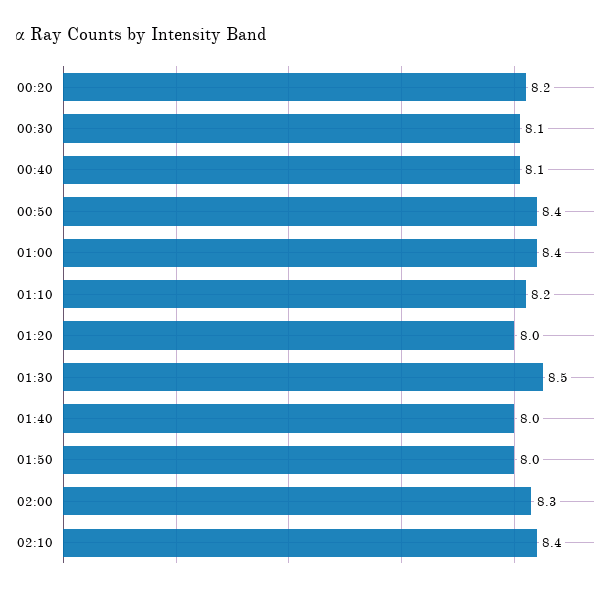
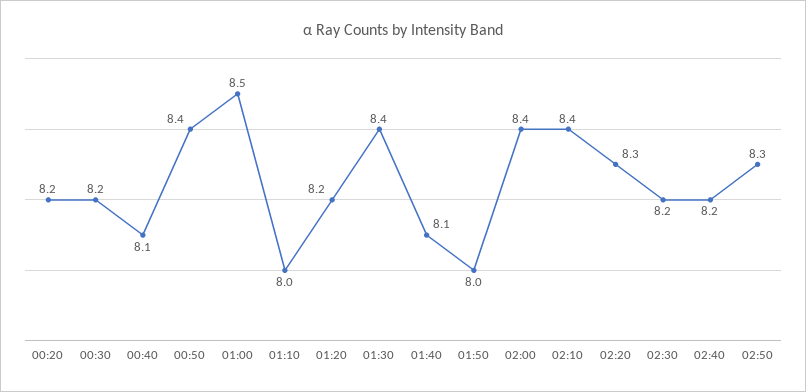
00:30: 8.1 -> 8.2
01:00: 8.4 -> 8.5
01:10: 8.2 -> 8
01:20: 8 -> 8.2
01:30: 8.5 -> 8.4
01:40: 8 -> 8.1
02:00: 8.3 -> 8.4
02:20: none -> 8.3
02:30: none -> 8.2
02:40: none -> 8.2
02:50: none -> 8.3

